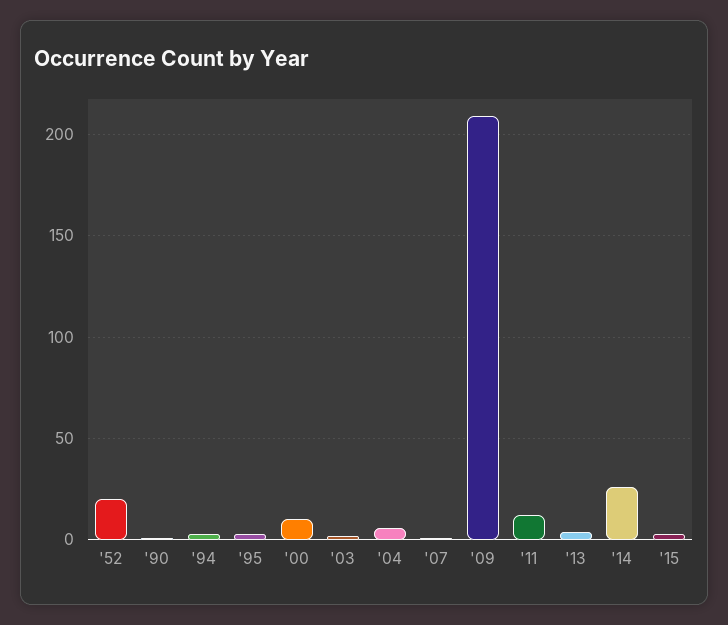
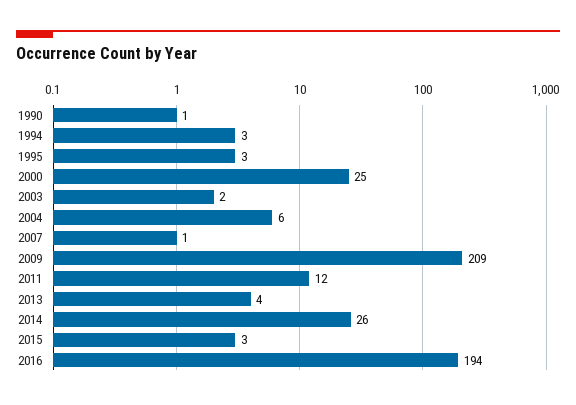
'52: 20 -> none
'00: 10 -> 25
2016: none -> 194

